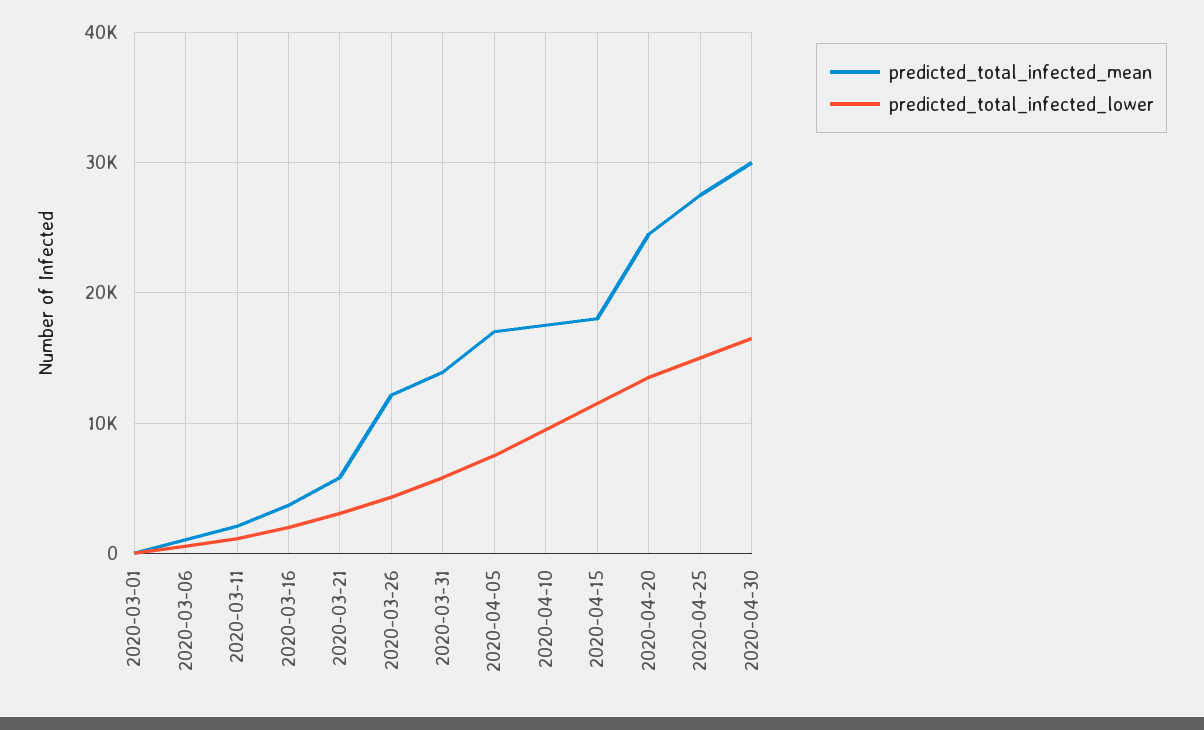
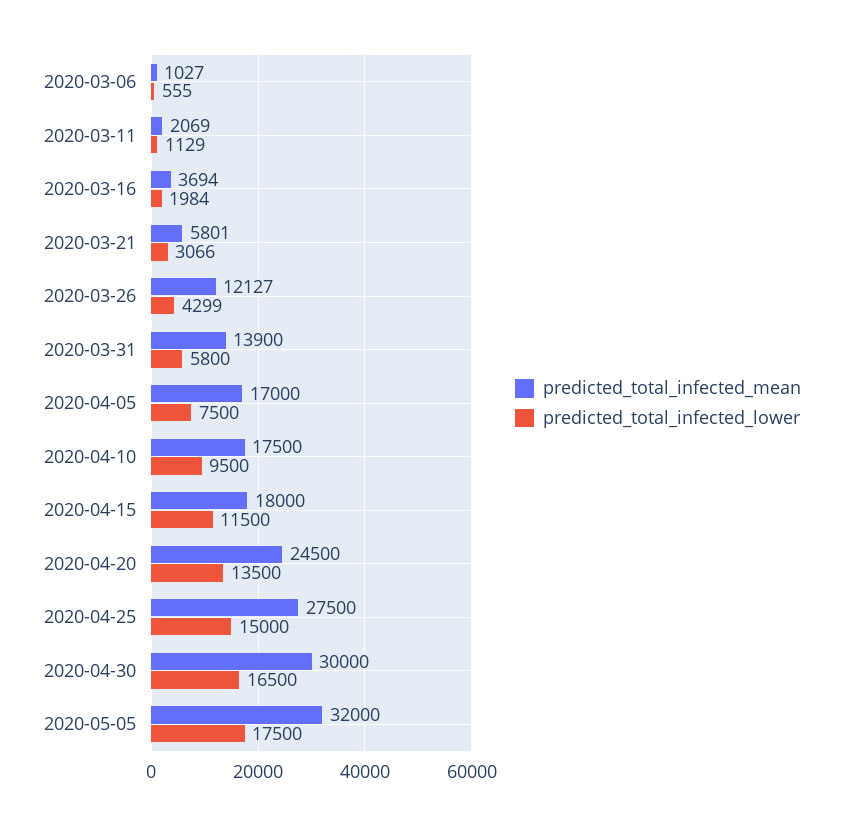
predicted_total_infected_mean, 2020-03-01: 0 -> none
predicted_total_infected_lower, 2020-03-01: 0 -> none
predicted_total_infected_mean, 2020-05-05: none -> 32000
predicted_total_infected_lower, 2020-05-05: none -> 17500

